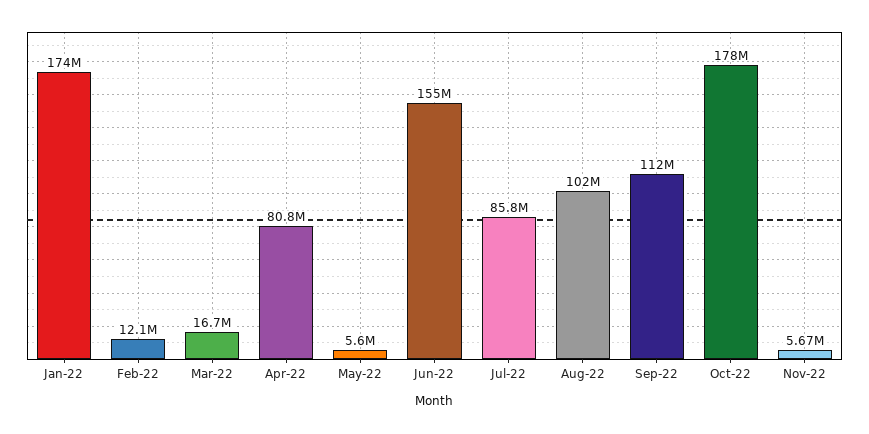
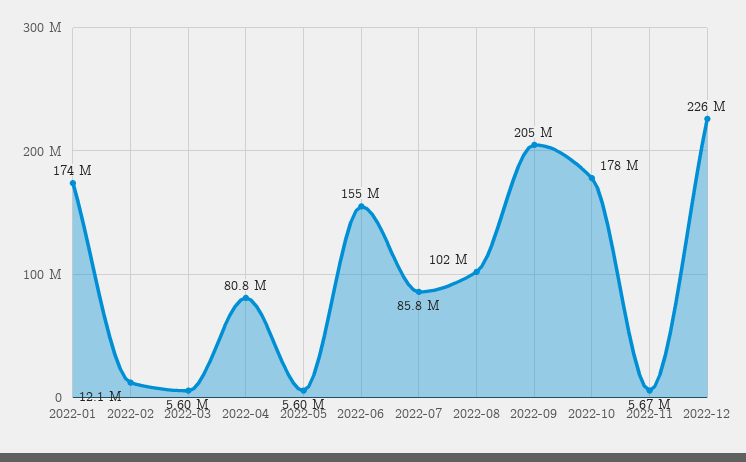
Mar-22: 16700000 -> 5600000
Sep-22: 112000000 -> 205000000
2022-12: none -> 226000000

